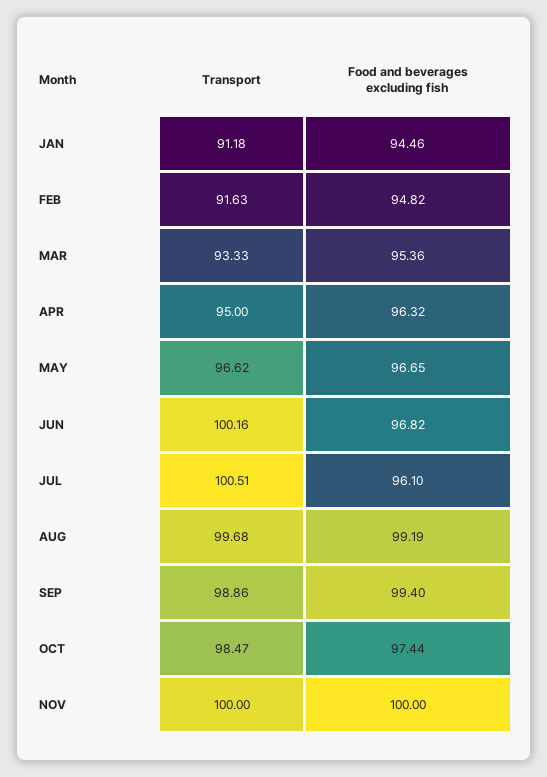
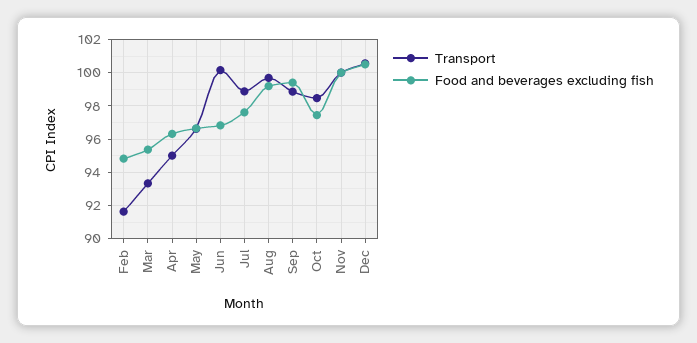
Transport, JAN: 91.18 -> none
Food and beverages excluding fish, JAN: 94.46 -> none
Transport, JUL: 100.51 -> 99
Food and beverages excluding fish, JUL: 96.1 -> 97.5
Transport, Dec: none -> 100.5
Food and beverages excluding fish, Dec: none -> 100.5

